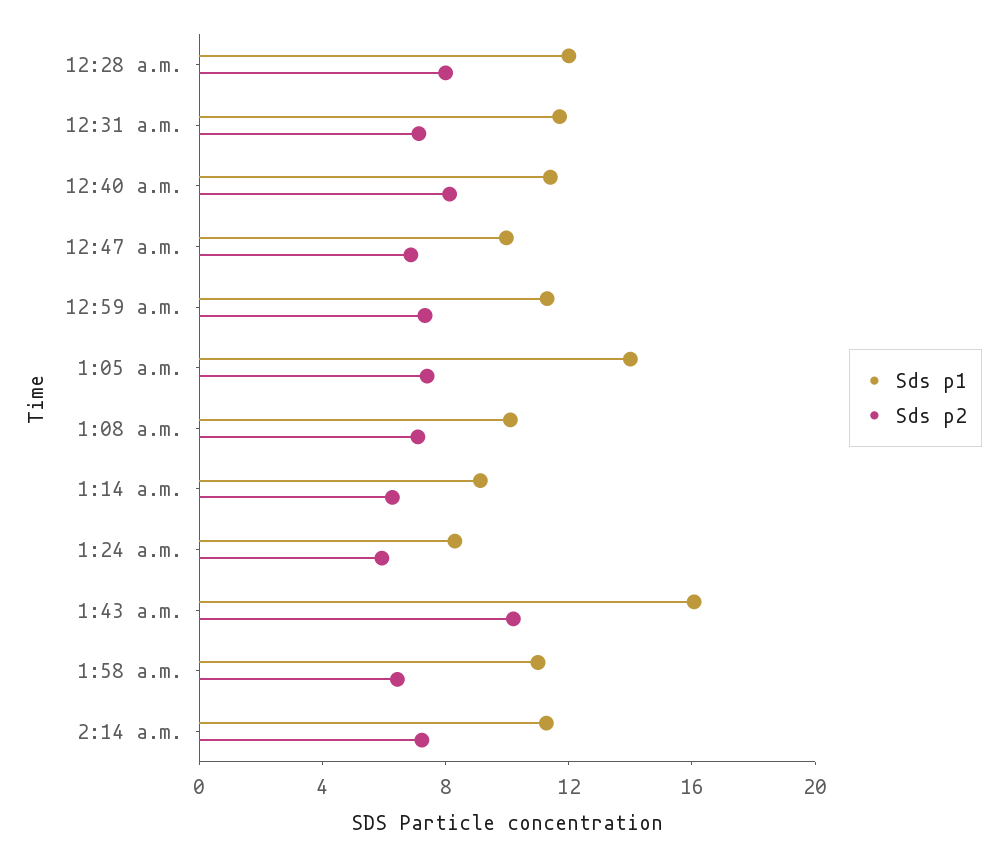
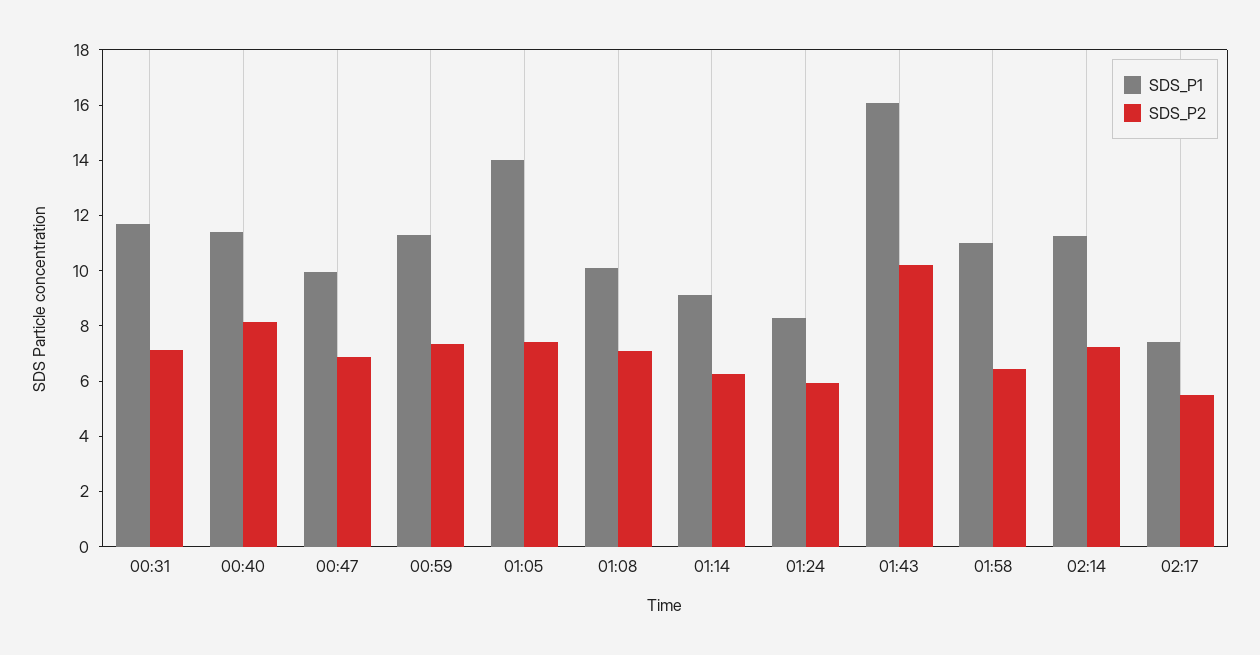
Sds p1, 12:28 a.m.: 12 -> none
Sds p2, 12:28 a.m.: 8 -> none
Sds p1, 02:17: none -> 7.5
Sds p2, 02:17: none -> 5.5

